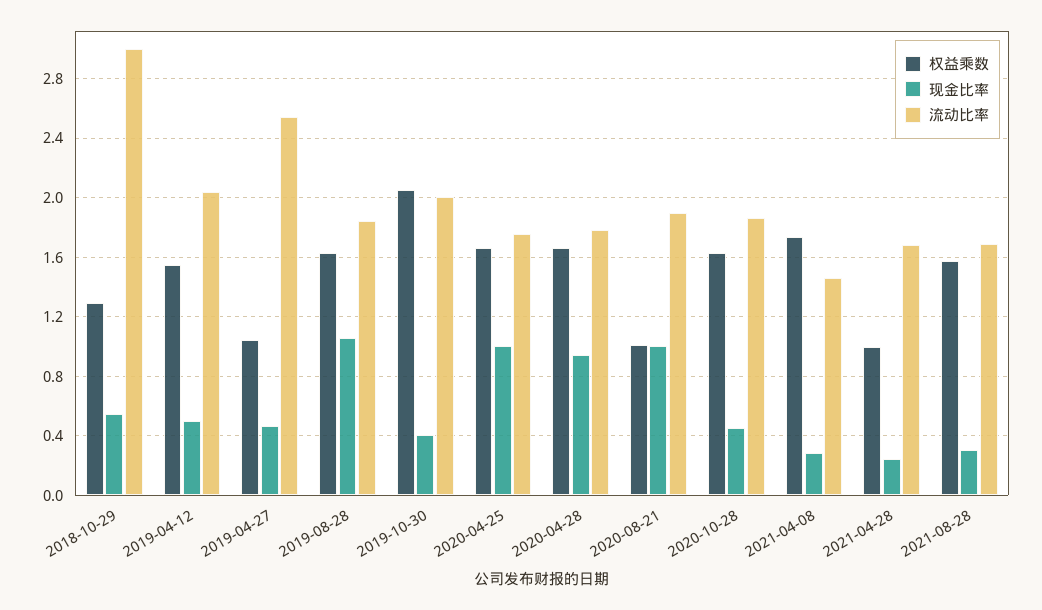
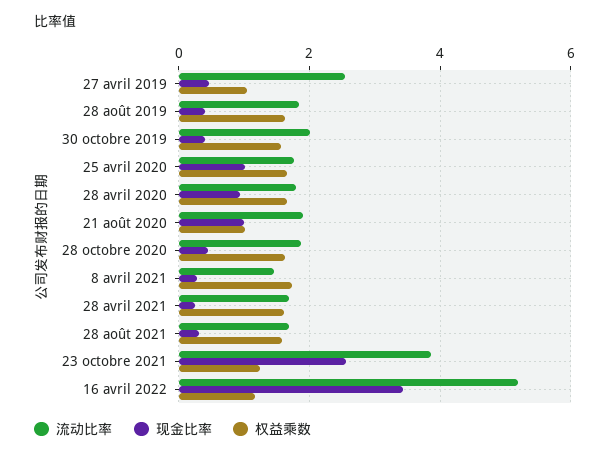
权益乘数, 2018-10-29: 1.3 -> none
现金比率, 2018-10-29: 0.55 -> none
流动比率, 2018-10-29: 3 -> none
权益乘数, 2019-04-12: 1.55 -> none
现金比率, 2019-04-12: 0.5 -> none
流动比率, 2019-04-12: 2.05 -> none
现金比率, 2019-08-28: 1.05 -> 0.4
权益乘数, 2019-10-30: 2.05 -> 1.6
权益乘数, 2021-04-28: 1 -> 1.6
流动比率, 23 octobre 2021: none -> 3.8
现金比率, 23 octobre 2021: none -> 2.6
权益乘数, 23 octobre 2021: none -> 1.2
流动比率, 16 avril 2022: none -> 5.2
现金比率, 16 avril 2022: none -> 3.4
权益乘数, 16 avril 2022: none -> 1.2

